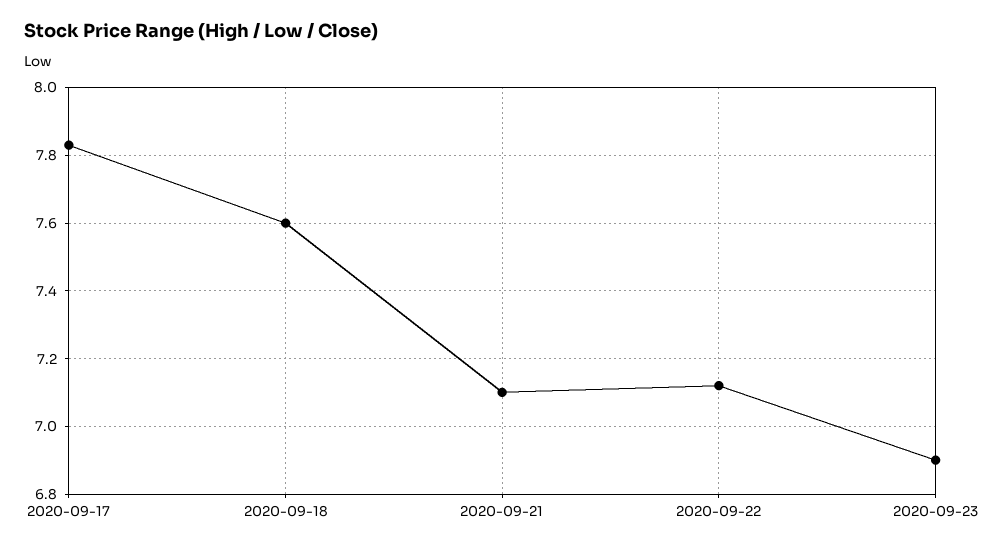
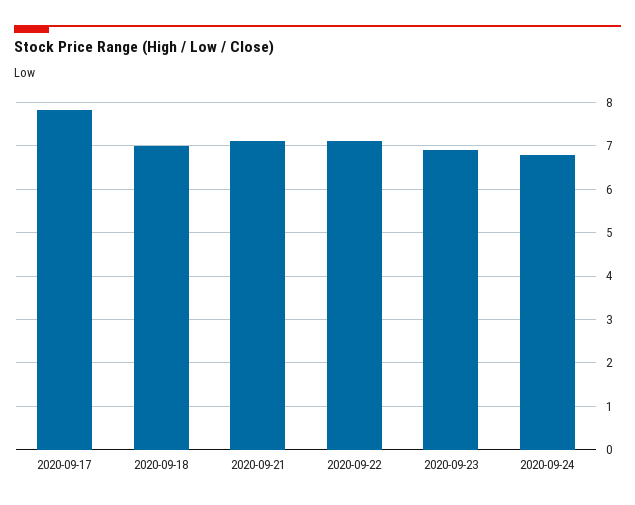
2020-09-18: 7.6 -> 7
2020-09-24: none -> 6.8

